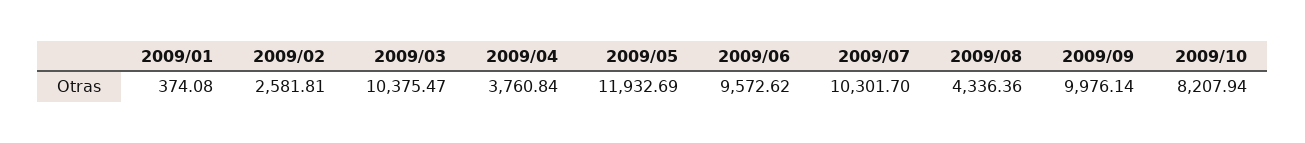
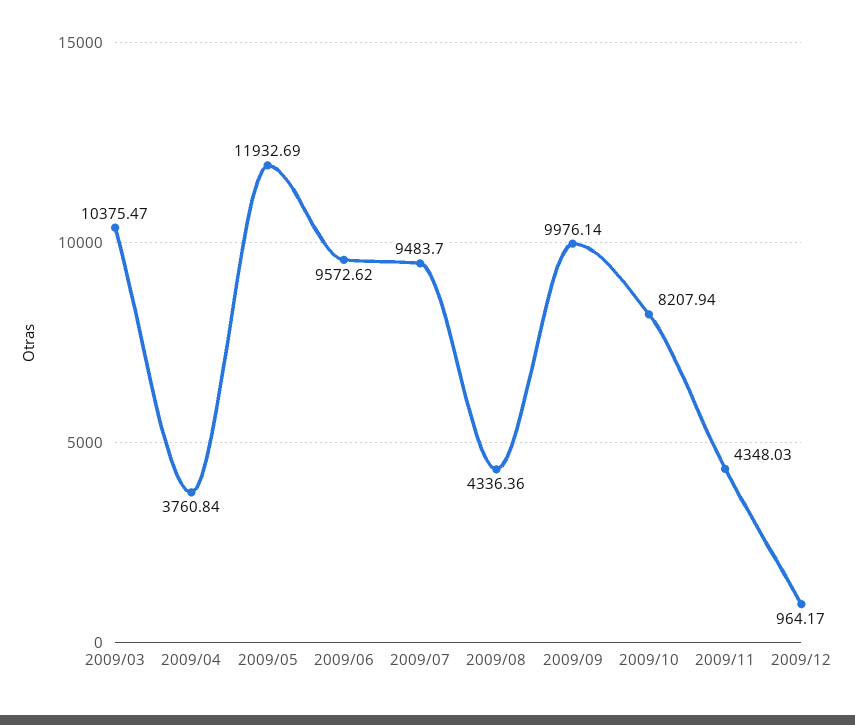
2009/01: 374.08 -> none
2009/02: 2581.81 -> none
2009/07: 10301.7 -> 9483.7
2009/11: none -> 4348.03
2009/12: none -> 964.17

